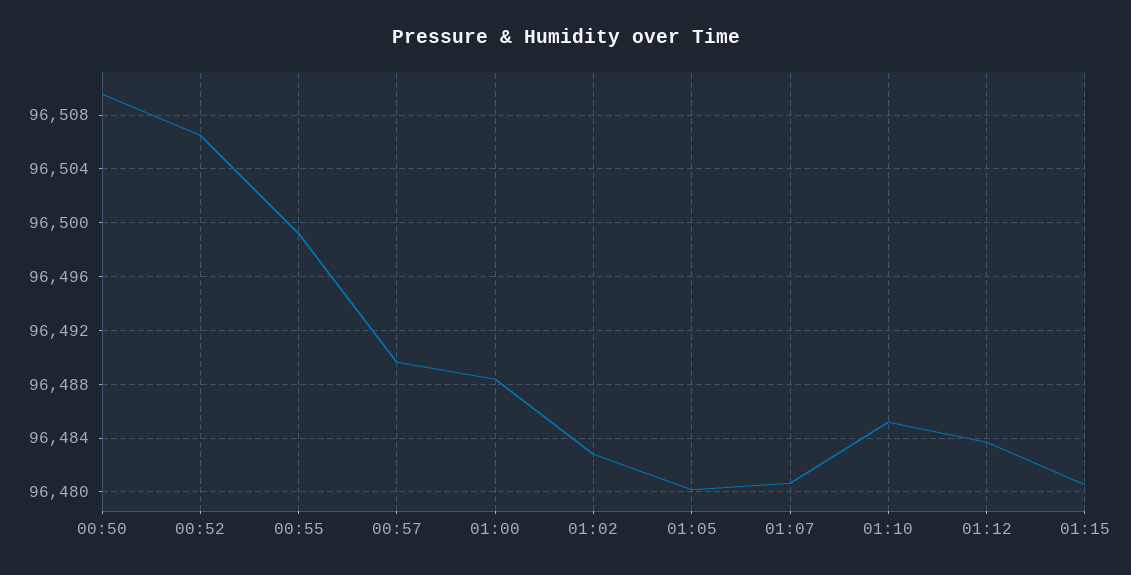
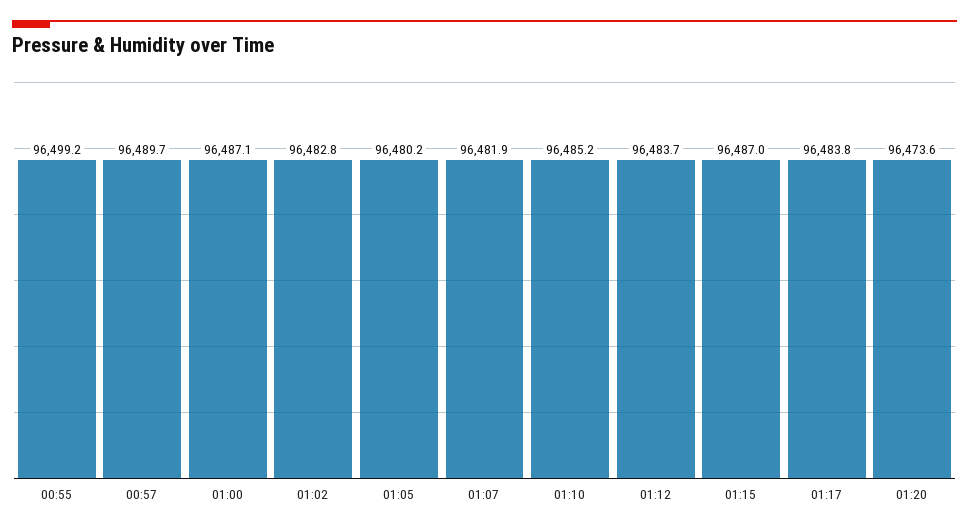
00:50: 96509.5 -> none
00:52: 96506.5 -> none
01:00: 96488.5 -> 96487.1
01:07: 96480.5 -> 96481.9
01:15: 96480.5 -> 96487
01:17: none -> 96483.8
01:20: none -> 96473.6

